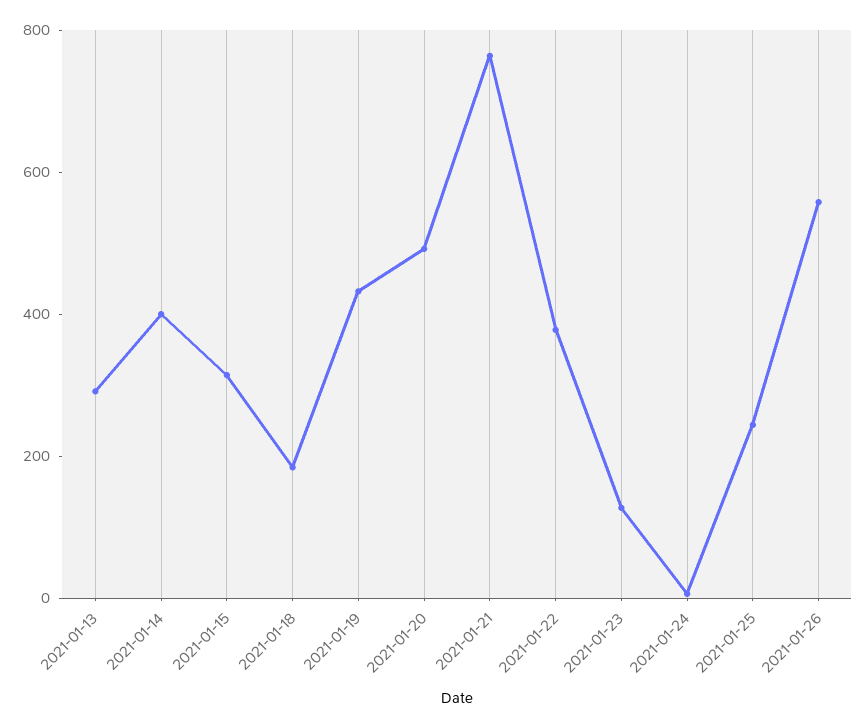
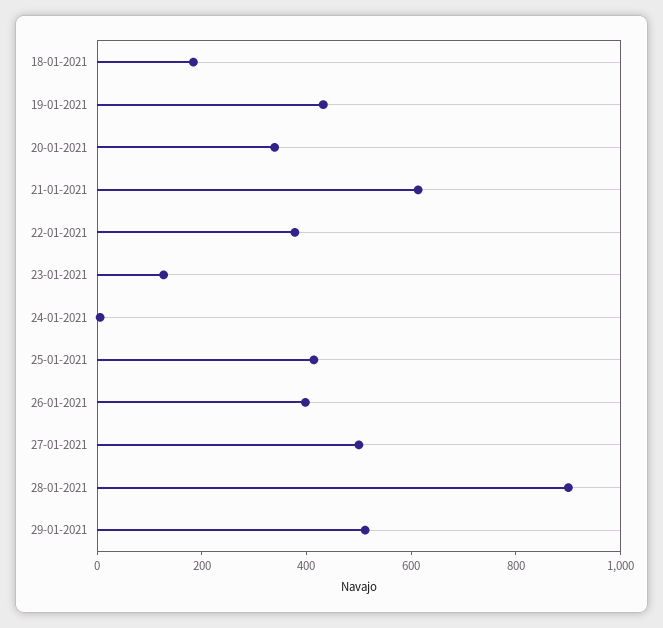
2021-01-13: 300 -> none
2021-01-14: 400 -> none
2021-01-15: 300 -> none
2021-01-20: 500 -> 350
2021-01-21: 750 -> 600
2021-01-25: 250 -> 400
2021-01-26: 550 -> 400
27-01-2021: none -> 500
28-01-2021: none -> 900
29-01-2021: none -> 500

